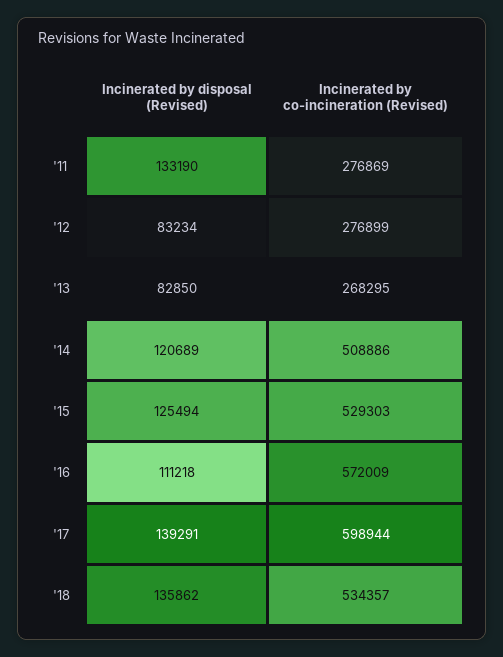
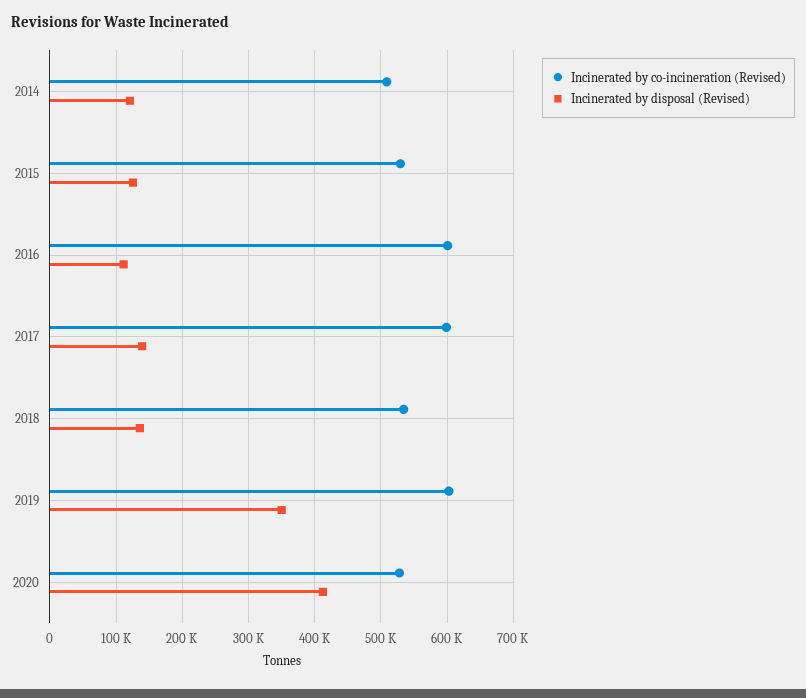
Incinerated by disposal (Revised), '11: 133190 -> none
Incinerated by co-incineration (Revised), '11: 276869 -> none
Incinerated by disposal (Revised), '12: 83234 -> none
Incinerated by co-incineration (Revised), '12: 276899 -> none
Incinerated by disposal (Revised), '13: 82850 -> none
Incinerated by co-incineration (Revised), '13: 268295 -> none
Incinerated by co-incineration (Revised), '16: 572009 -> 600000
Incinerated by co-incineration (Revised), 2019: none -> 600000
Incinerated by disposal (Revised), 2019: none -> 350000
Incinerated by co-incineration (Revised), 2020: none -> 530000
Incinerated by disposal (Revised), 2020: none -> 410000

